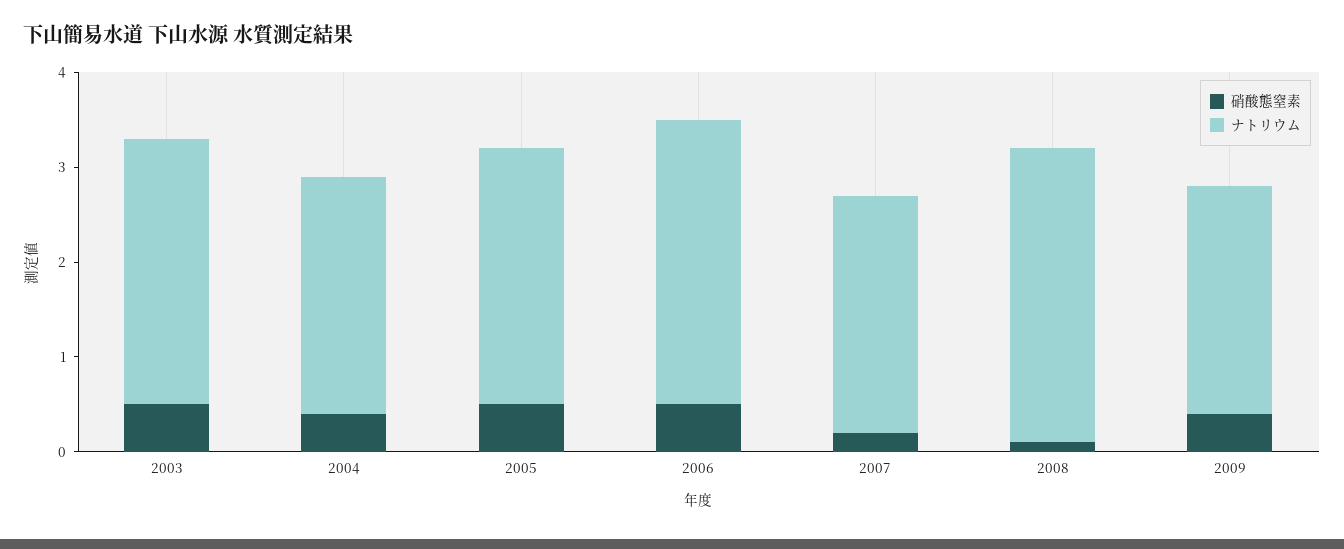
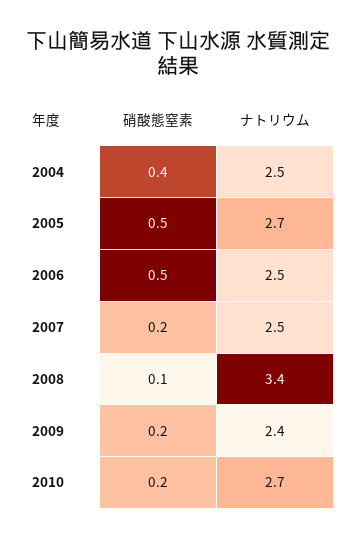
硝酸態窒素, 2003: 0.5 -> none
ナトリウム, 2003: 2.8 -> none
ナトリウム, 2006: 3 -> 2.5
ナトリウム, 2008: 3.1 -> 3.4
硝酸態窒素, 2009: 0.4 -> 0.2
硝酸態窒素, 2010: none -> 0.2
ナトリウム, 2010: none -> 2.7

